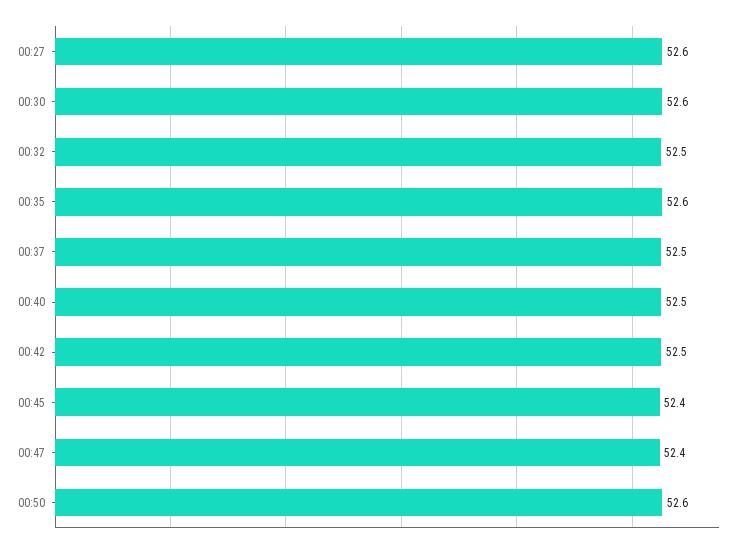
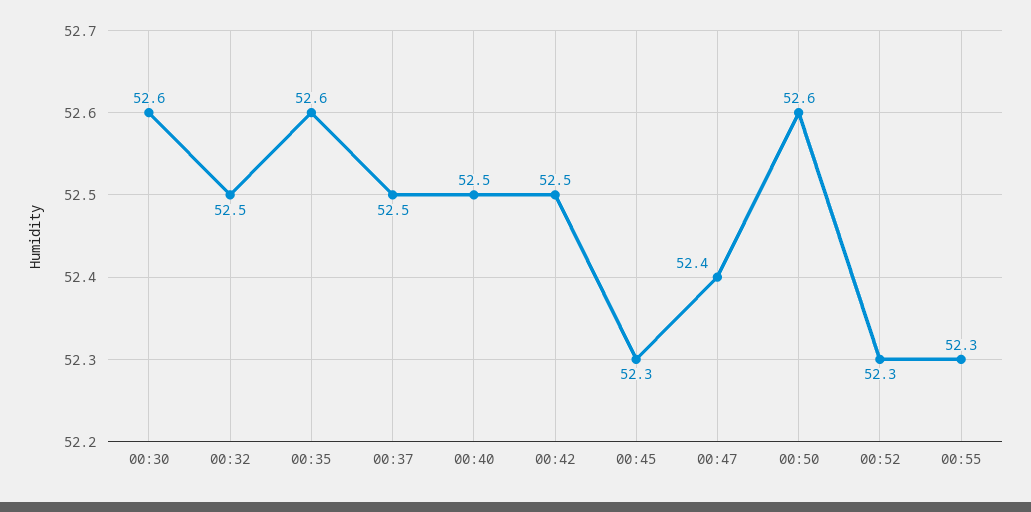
00:27: 52.6 -> none
00:45: 52.4 -> 52.3
00:52: none -> 52.3
00:55: none -> 52.3

